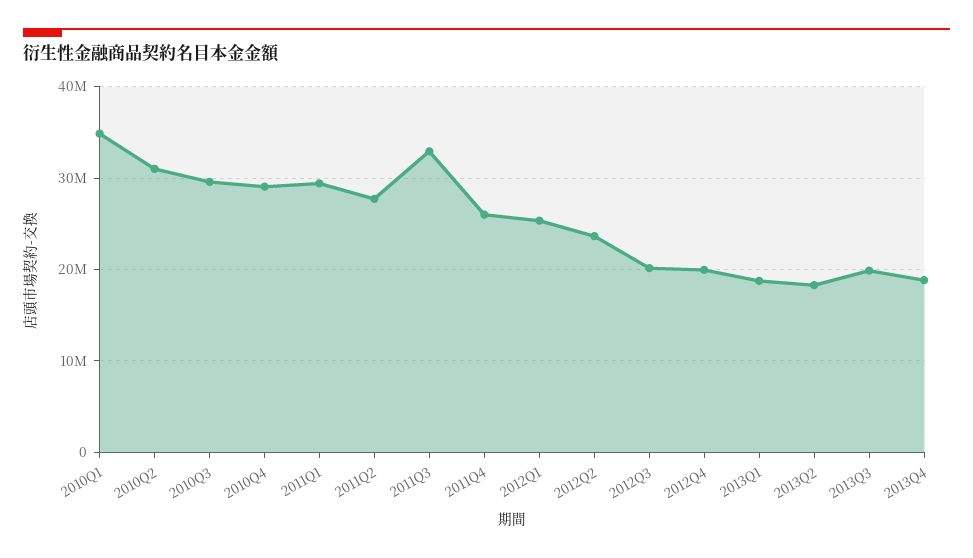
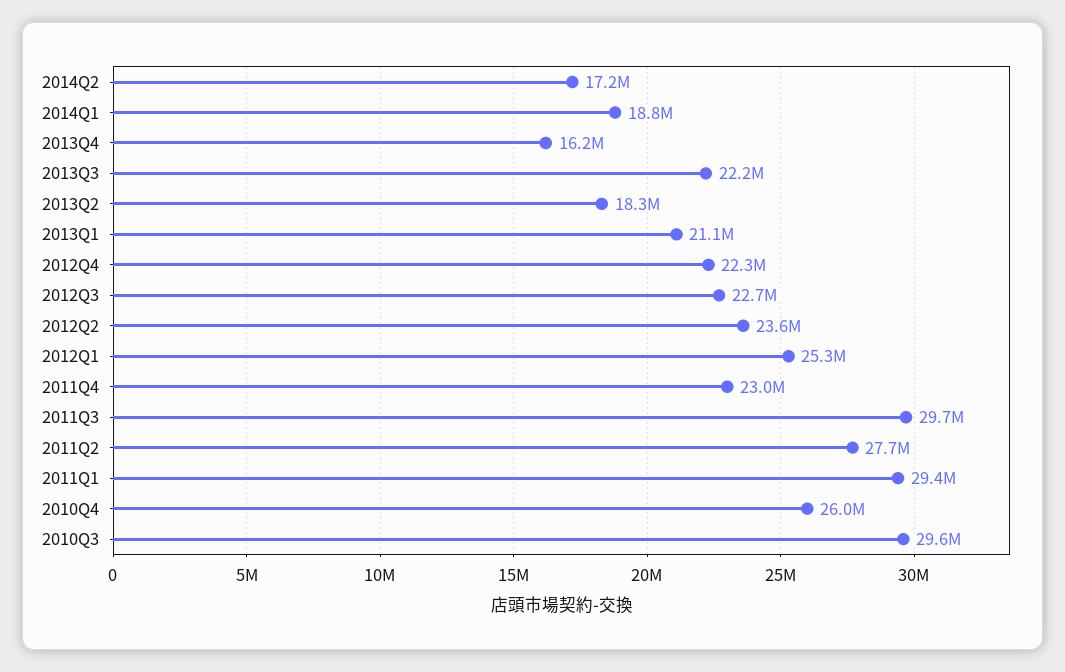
2010Q1: 35000000 -> none
2010Q2: 31000000 -> none
2010Q4: 29000000 -> 26000000
2011Q3: 33000000 -> 29700000
2011Q4: 26000000 -> 23000000
2012Q3: 20000000 -> 22700000
2012Q4: 20000000 -> 22300000
2013Q1: 19000000 -> 21100000
2013Q3: 20000000 -> 22200000
2013Q4: 19000000 -> 16200000
2014Q2: none -> 17200000
2014Q1: none -> 18800000

